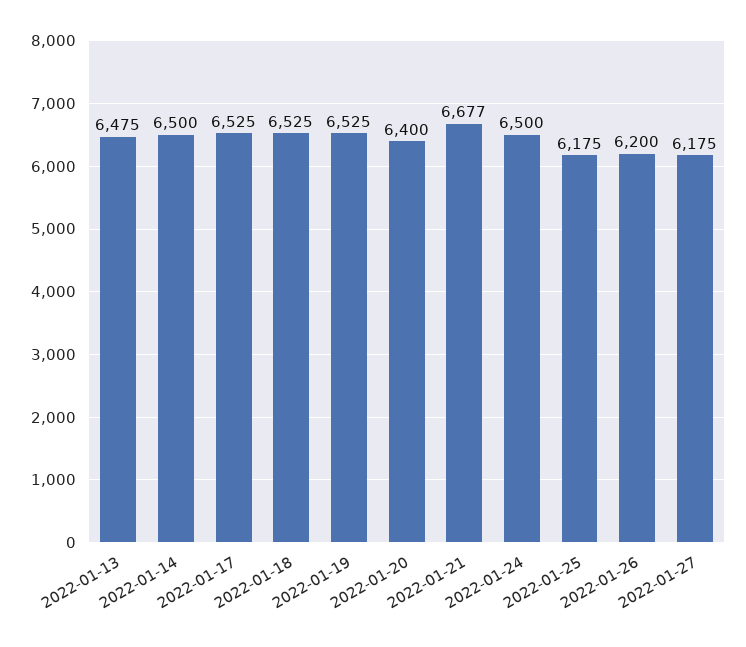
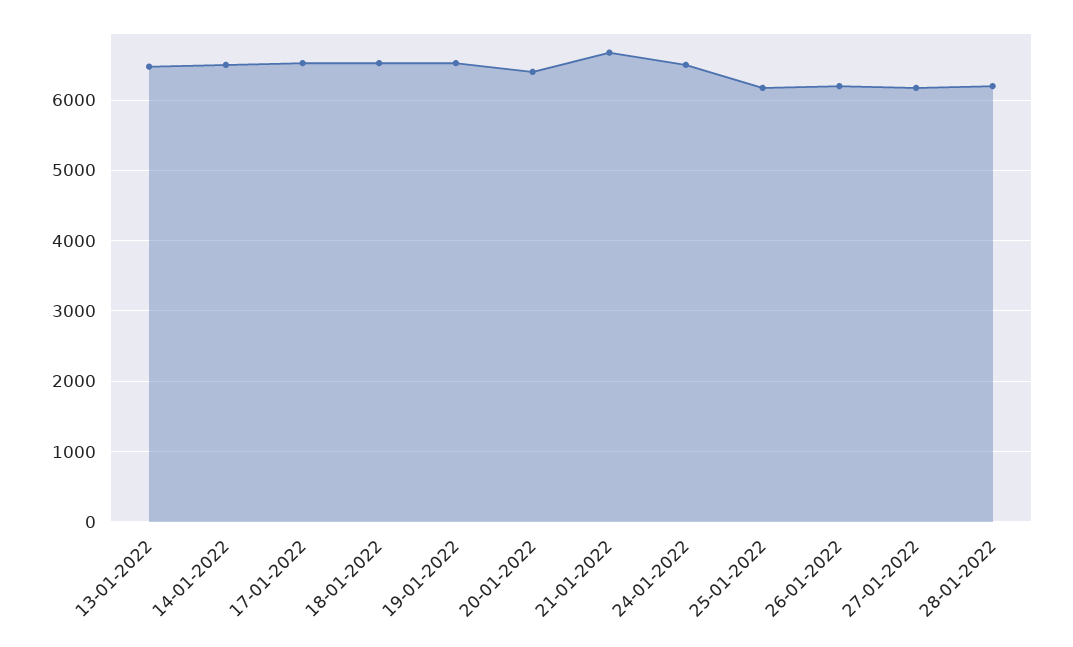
28-01-2022: none -> 6200

